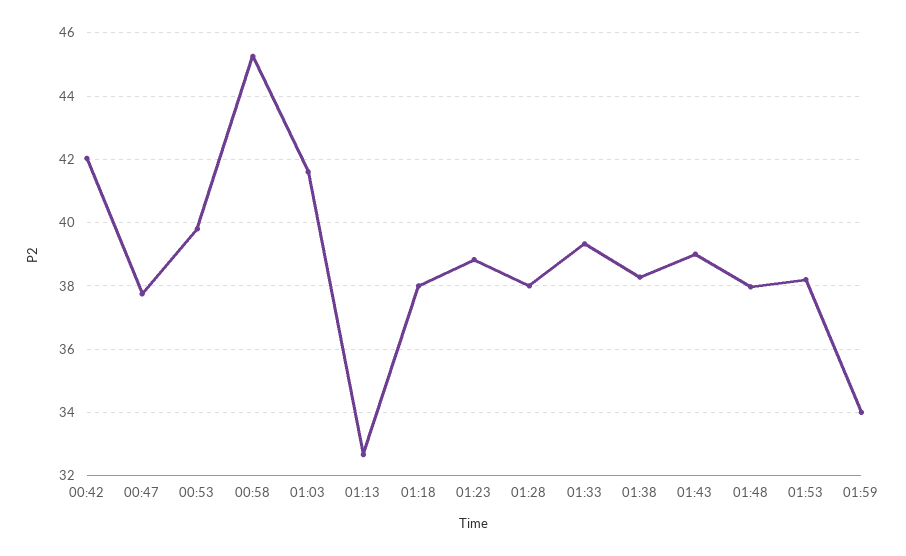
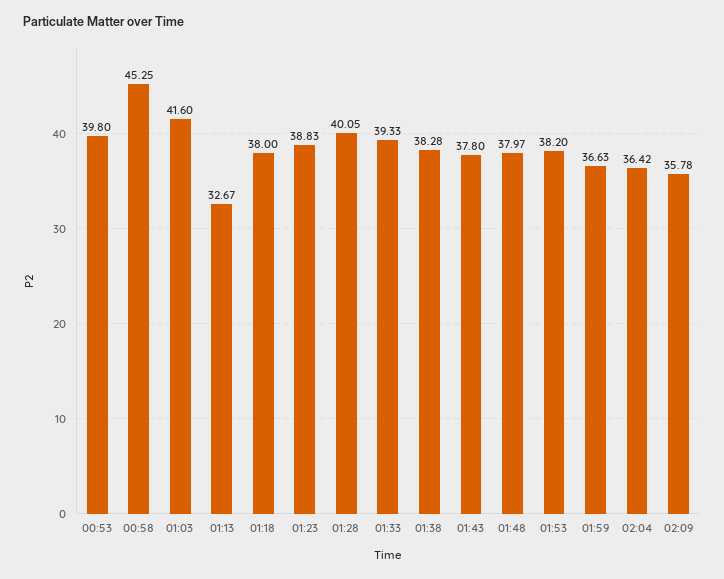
00:42: 42 -> none
00:47: 37.8 -> none
01:28: 38 -> 40.05
01:43: 39 -> 37.8
01:59: 34 -> 36.63
02:04: none -> 36.42
02:09: none -> 35.78

